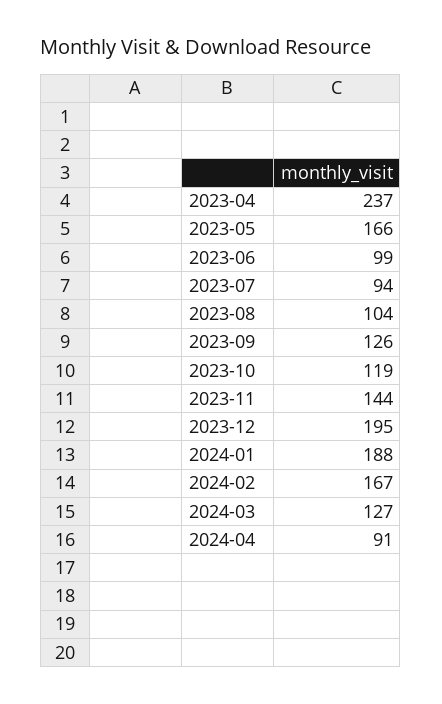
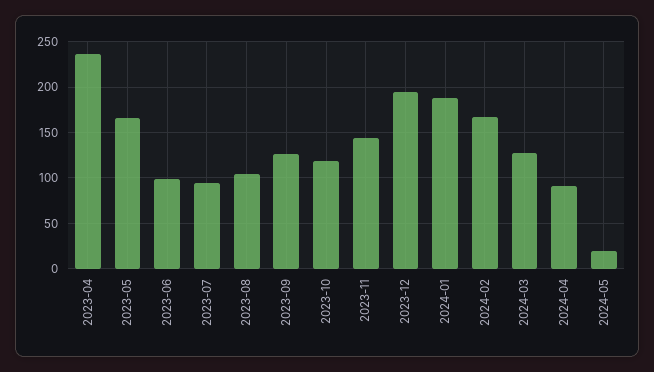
2024-05: none -> 20

